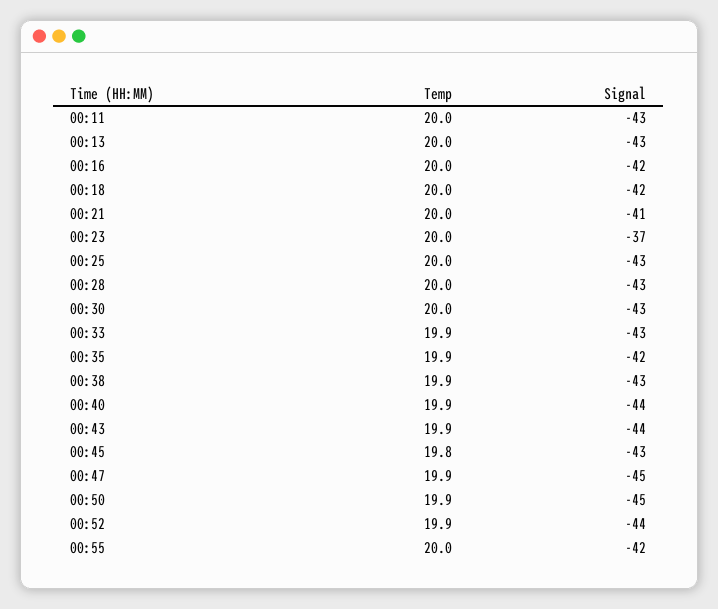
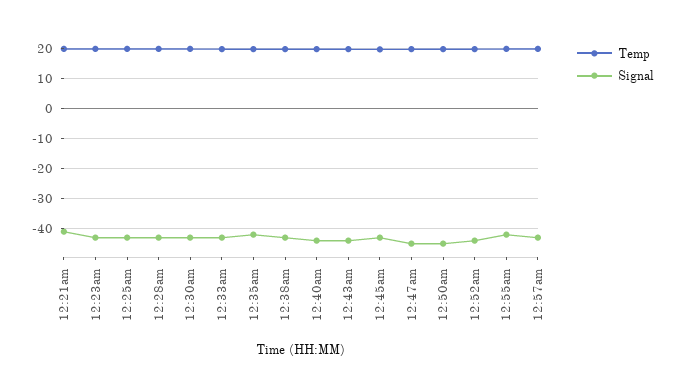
Temp, 00:11: 20 -> none
Signal, 00:11: -43 -> none
Temp, 00:13: 20 -> none
Signal, 00:13: -43 -> none
Temp, 00:16: 20 -> none
Signal, 00:16: -42 -> none
Temp, 00:18: 20 -> none
Signal, 00:18: -42 -> none
Signal, 00:23: -37 -> -42.5
Temp, 12:57am: none -> 20
Signal, 12:57am: none -> -42.5

